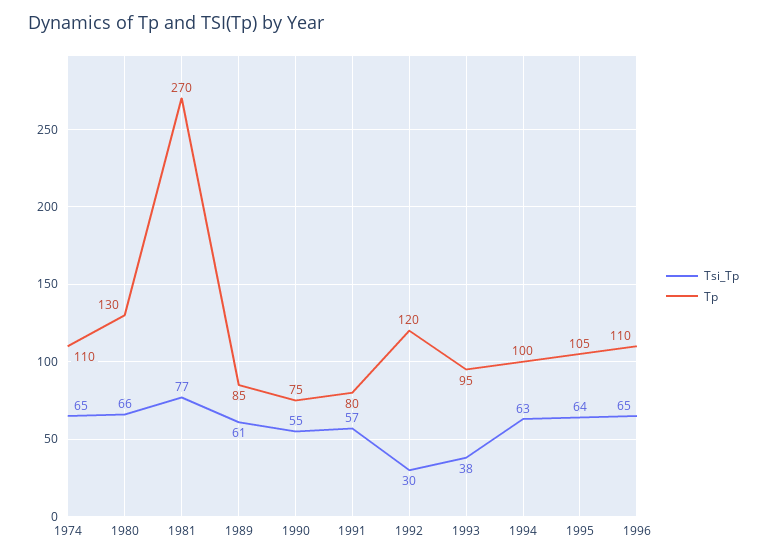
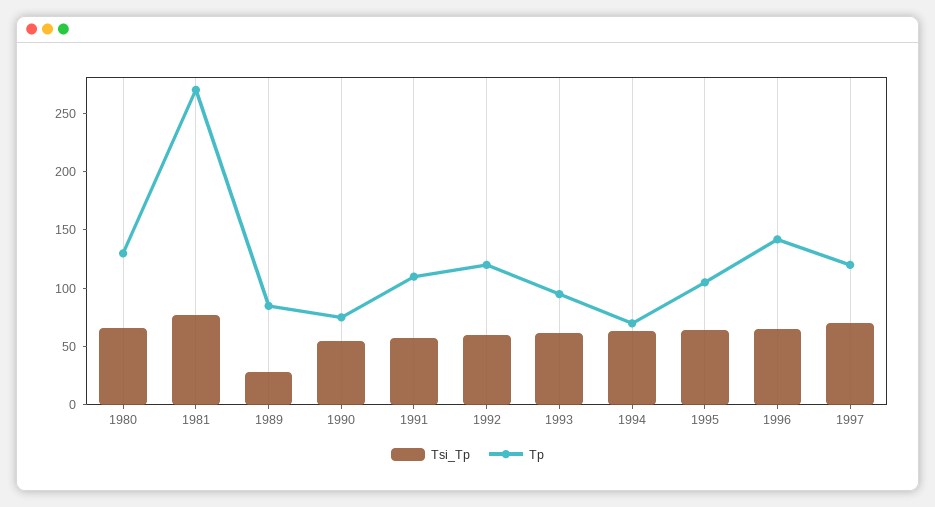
Tsi_Tp, 1974: 65 -> none
Tp, 1974: 110 -> none
Tsi_Tp, 1989: 61 -> 30
Tp, 1991: 80 -> 110
Tsi_Tp, 1992: 30 -> 60
Tsi_Tp, 1993: 38 -> 60
Tp, 1994: 100 -> 70
Tp, 1996: 110 -> 140
Tsi_Tp, 1997: none -> 70
Tp, 1997: none -> 120

